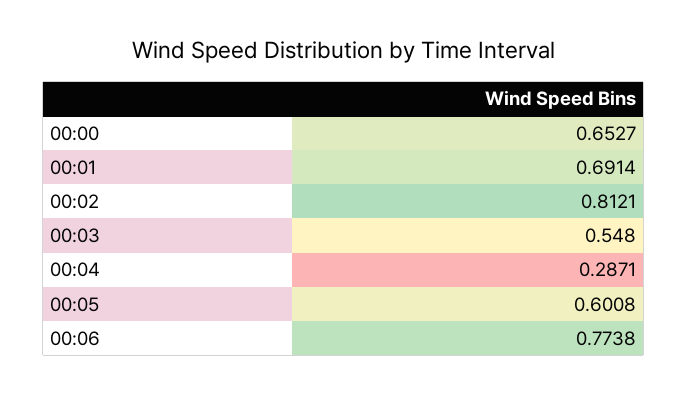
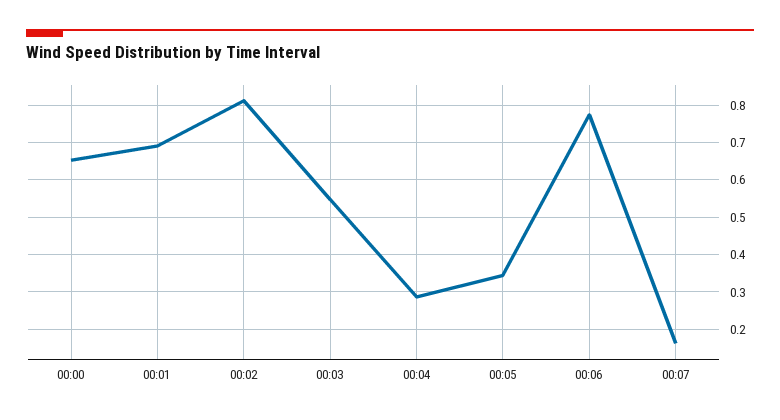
00:05: 0.6008 -> 0.34
00:07: none -> 0.16

